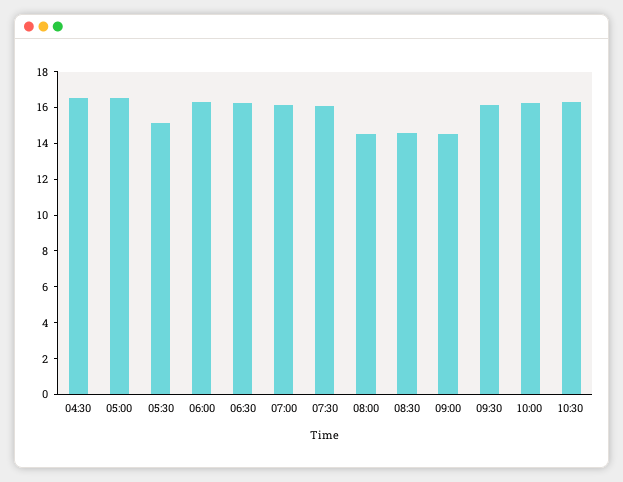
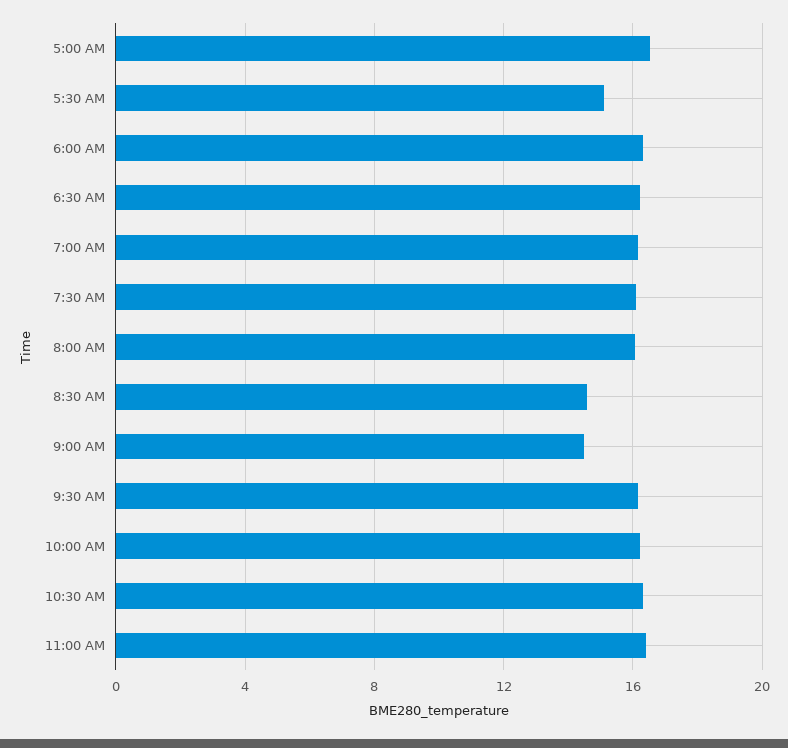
04:30: 16.5 -> none
08:00: 14.5 -> 16
11:00 AM: none -> 16.5

